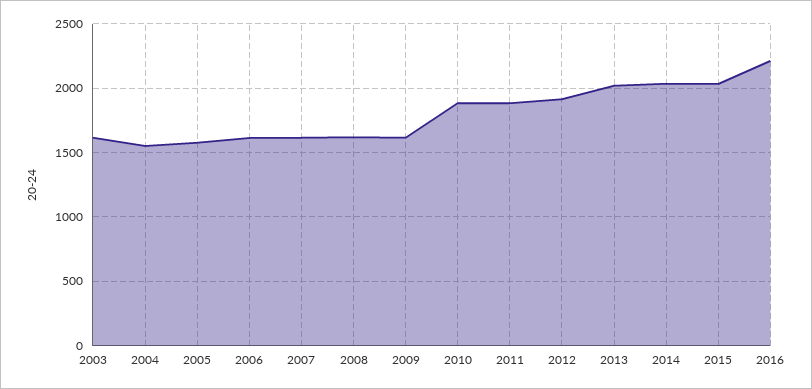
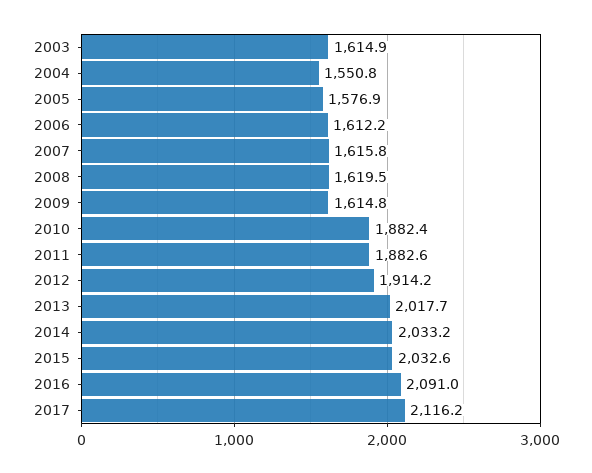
2016: 2200 -> 2091
2017: none -> 2116.2

